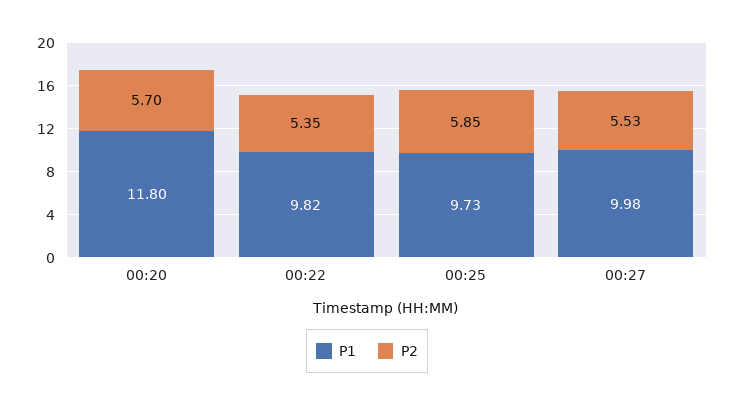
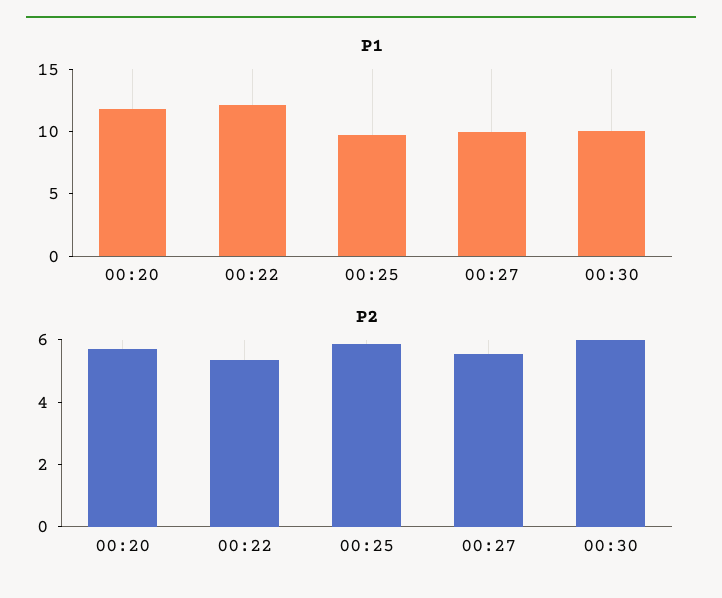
P1, 00:22: 9.82 -> 12
P1, 00:30: none -> 10
P2, 00:30: none -> 6

